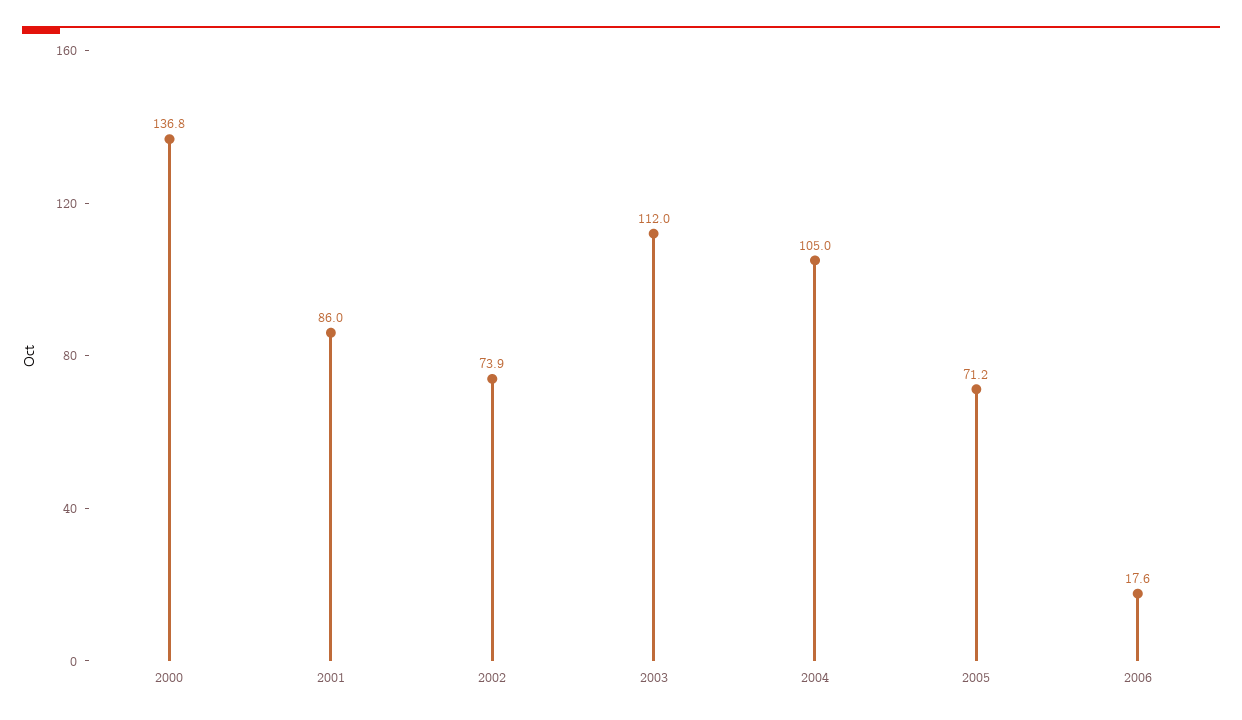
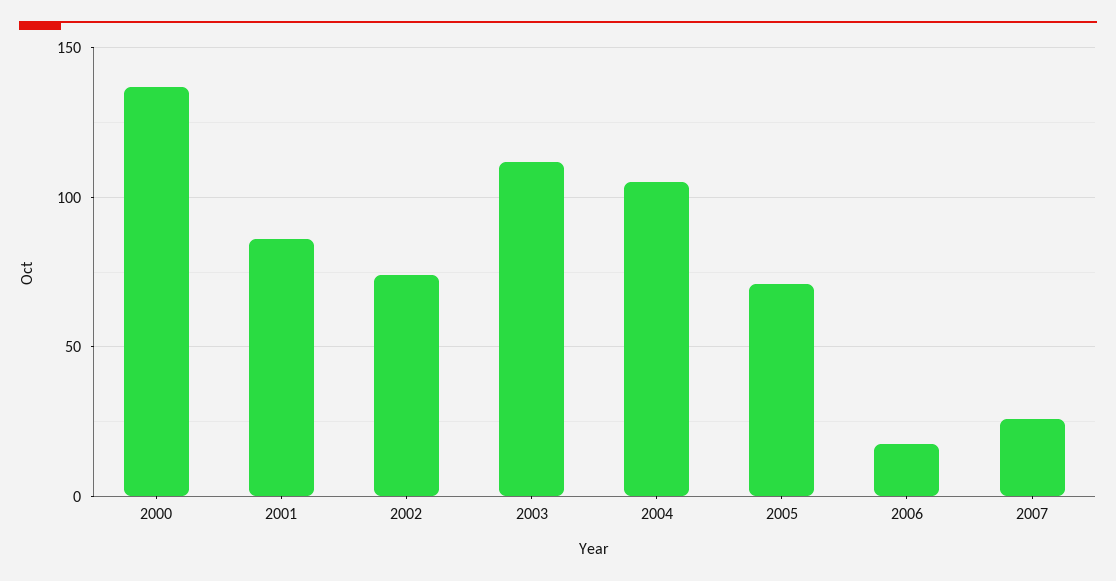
2007: none -> 25

